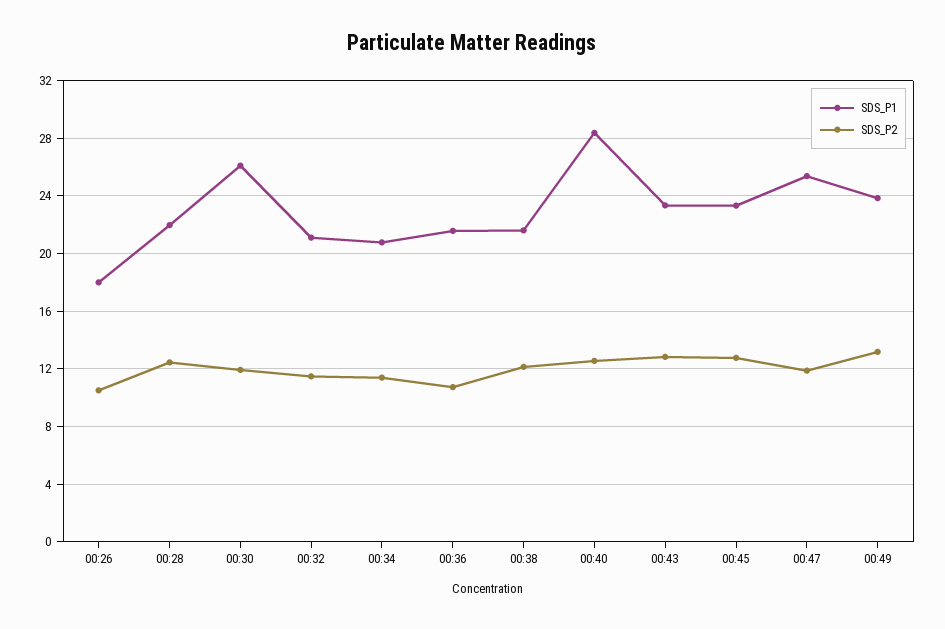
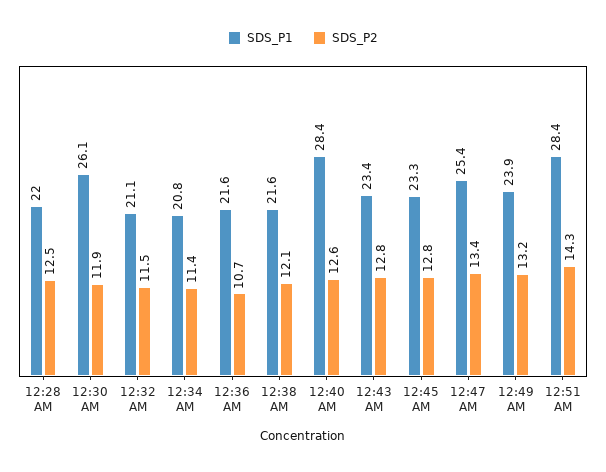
SDS_P1, 00:26: 18 -> none
SDS_P2, 00:26: 10.5 -> none
SDS_P2, 00:47: 12 -> 13.4
SDS_P1, 12:51 AM: none -> 28.4
SDS_P2, 12:51 AM: none -> 14.3

